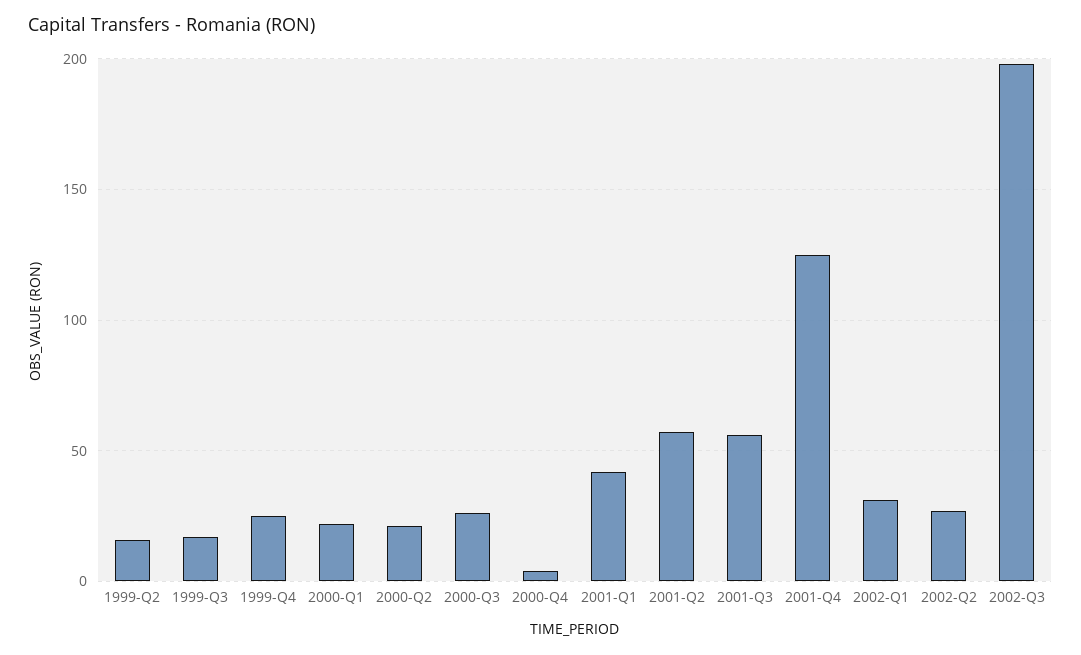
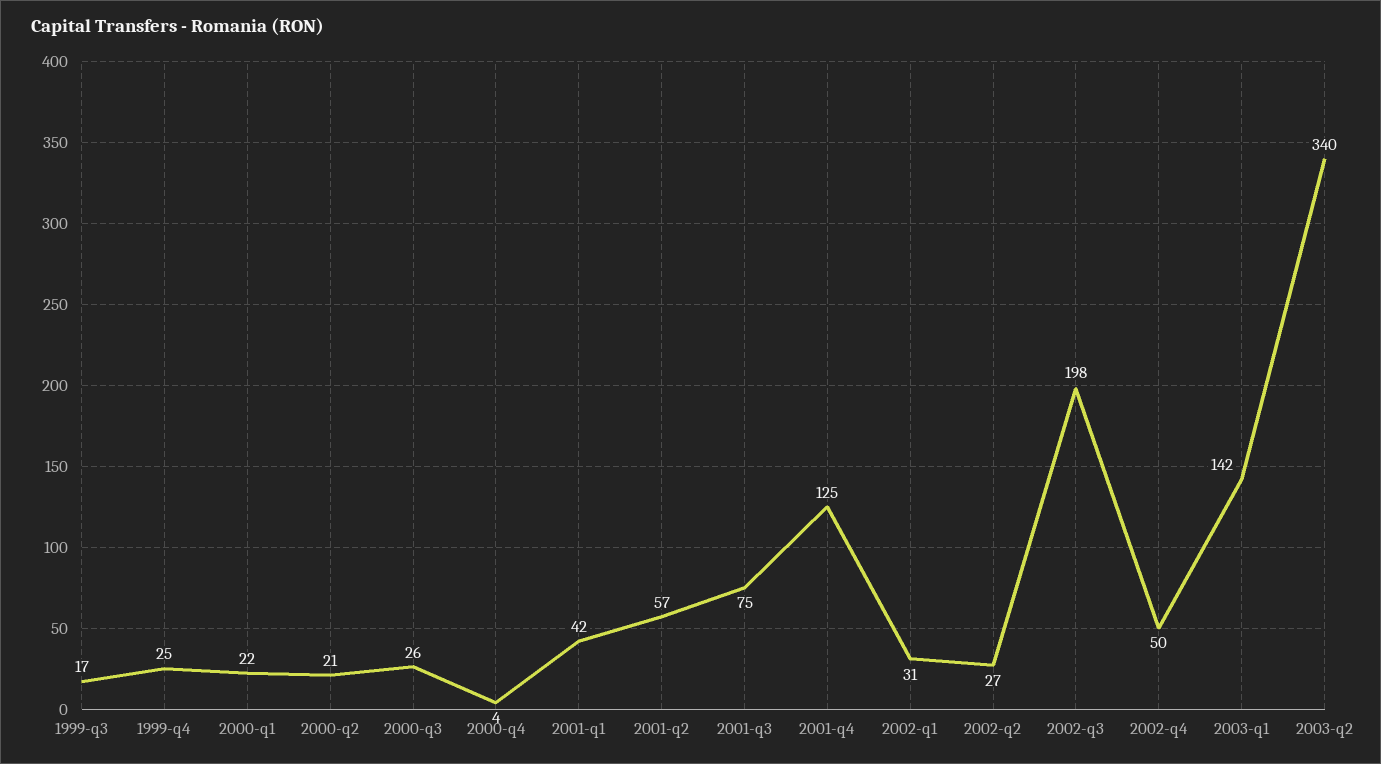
1999-Q2: 15 -> none
2001-Q3: 55 -> 75
2002-q4: none -> 50
2003-q1: none -> 142
2003-q2: none -> 340

